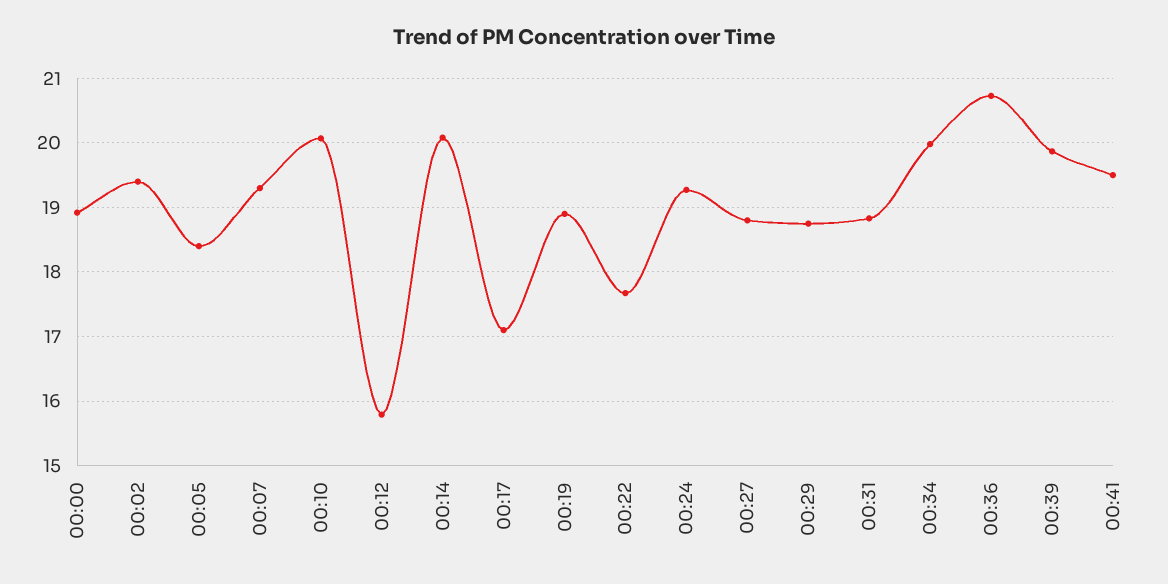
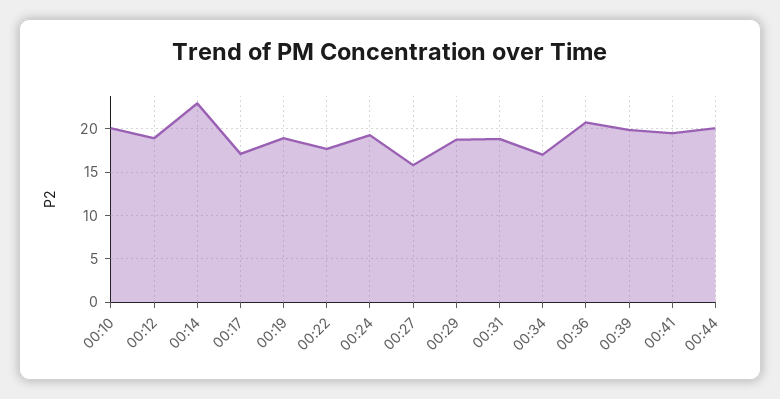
00:00: 18.9 -> none
00:02: 19.4 -> none
00:05: 18.4 -> none
00:07: 19.3 -> none
00:12: 15.8 -> 19
00:14: 20.1 -> 23
00:27: 18.8 -> 16
00:34: 20 -> 17
00:44: none -> 20

